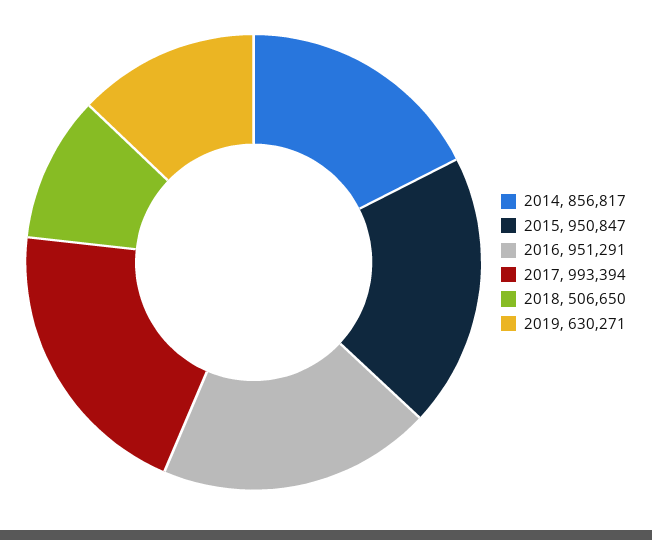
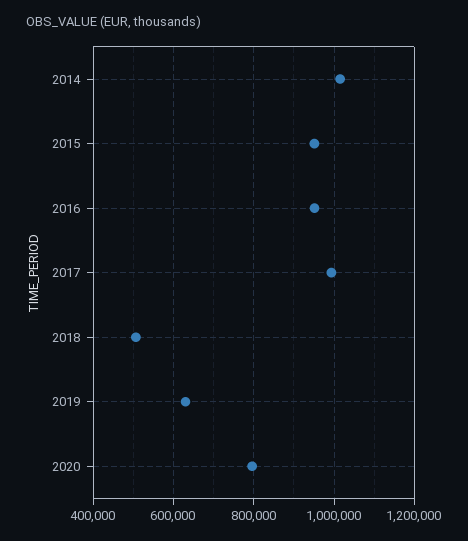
2014: 856817 -> 1020000
2020: none -> 800000

